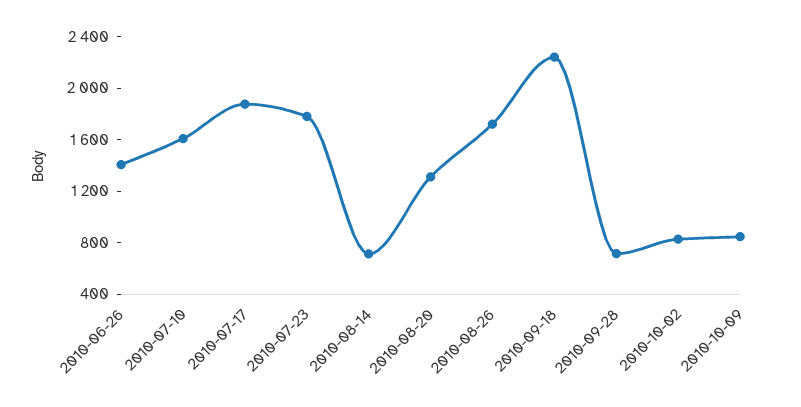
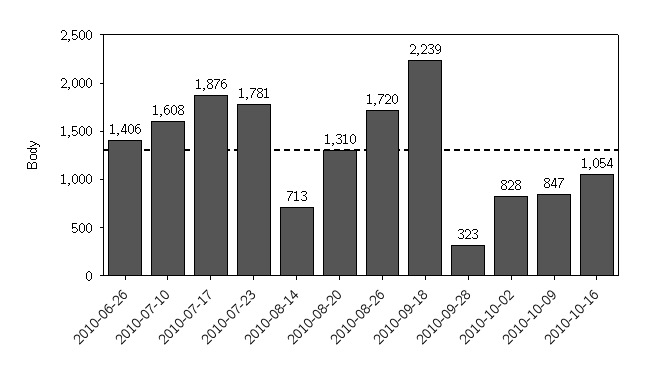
2010-09-28: 700 -> 323
2010-10-16: none -> 1054

